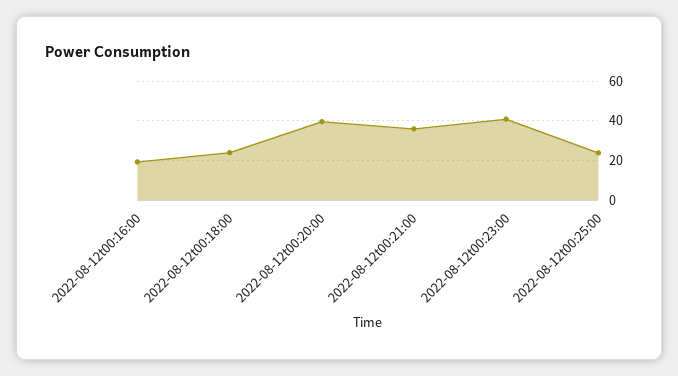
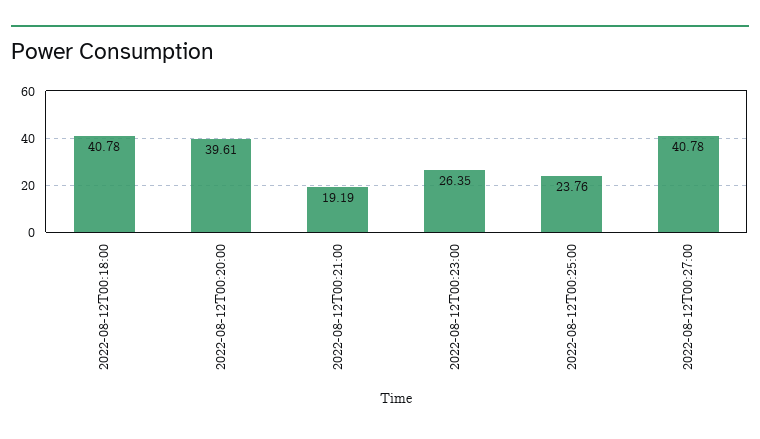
2022-08-12t00:16:00: 20 -> none
2022-08-12t00:18:00: 25 -> 40.78
2022-08-12t00:21:00: 35 -> 19.19
2022-08-12t00:23:00: 40 -> 26.35
2022-08-12T00:27:00: none -> 40.78

